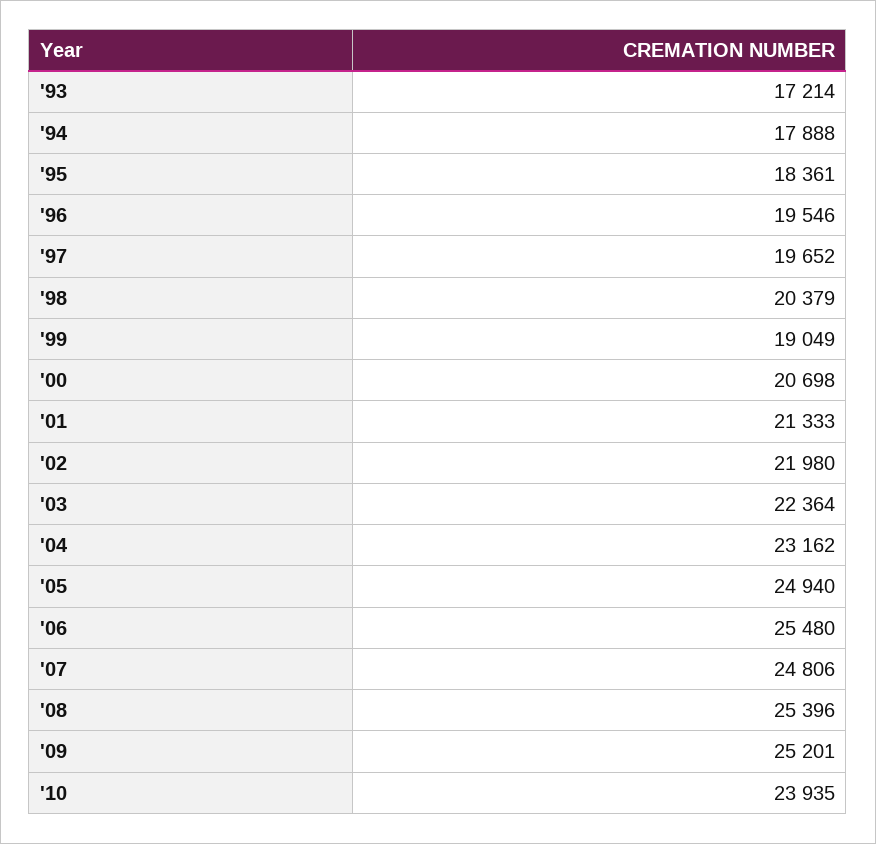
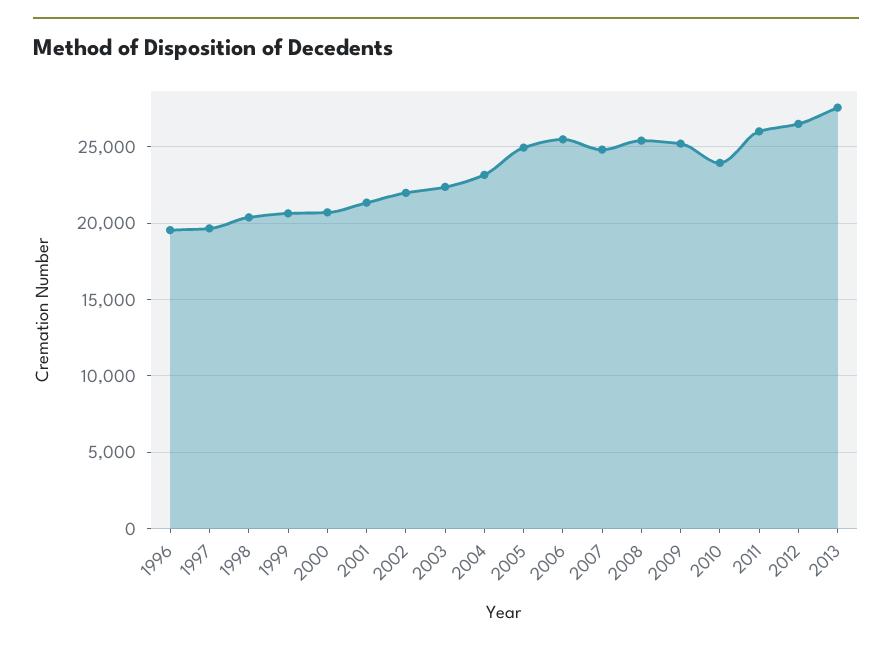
'93: 17214 -> none
'94: 17888 -> none
'95: 18361 -> none
'99: 19049 -> 20500
2011: none -> 26000
2012: none -> 26500
2013: none -> 27500

